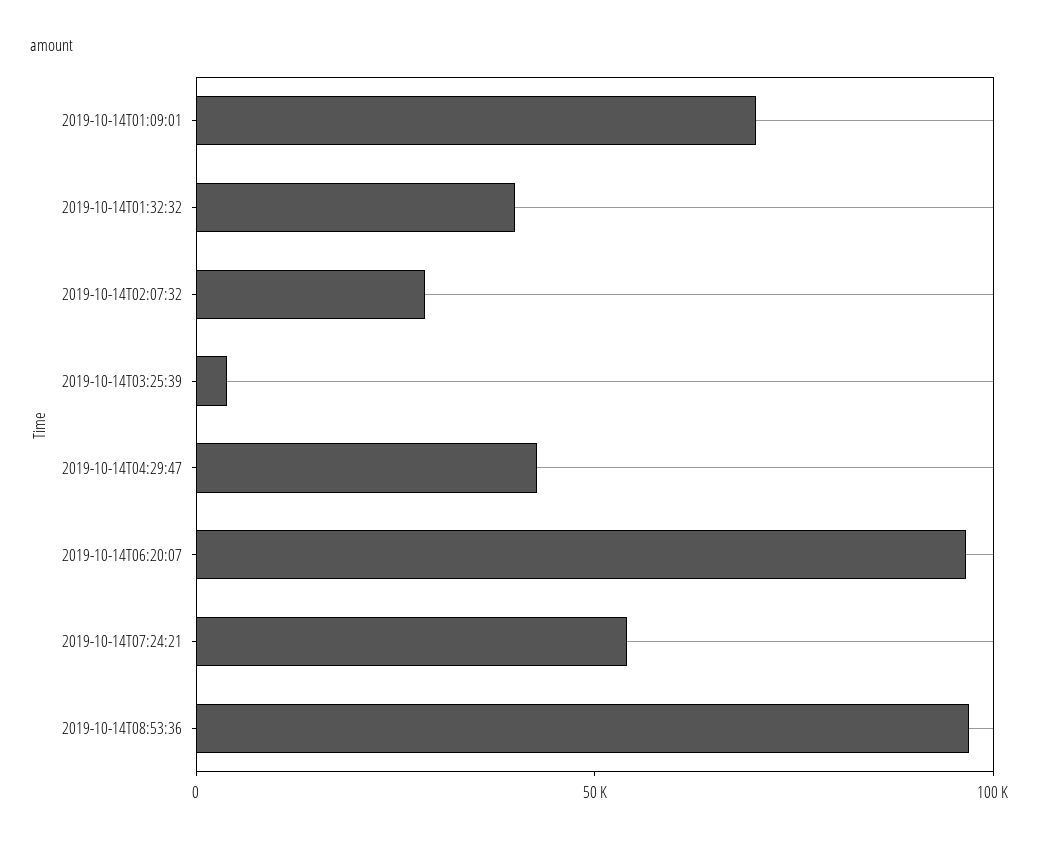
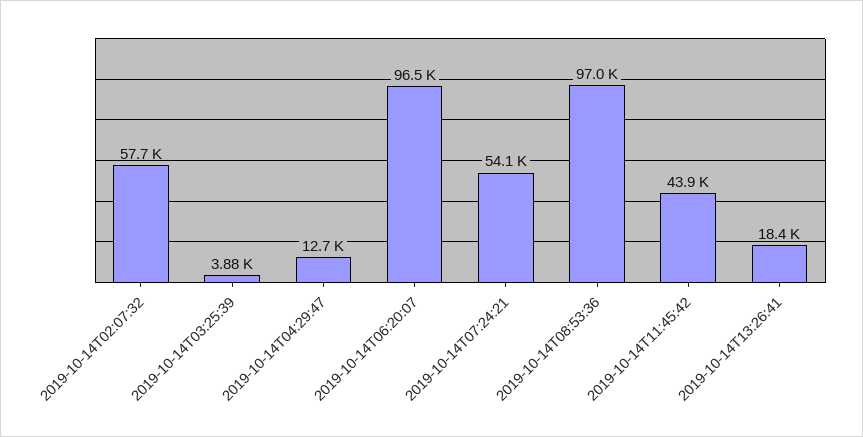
2019-10-14T01:09:01: 70000 -> none
2019-10-14T01:32:32: 40000 -> none
2019-10-14T02:07:32: 30000 -> 57700
2019-10-14T04:29:47: 40000 -> 12700
2019-10-14T11:45:42: none -> 43900
2019-10-14T13:26:41: none -> 18400

